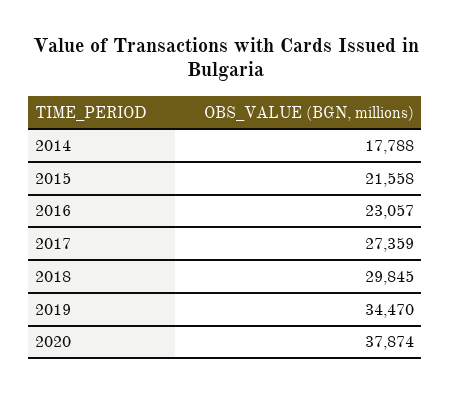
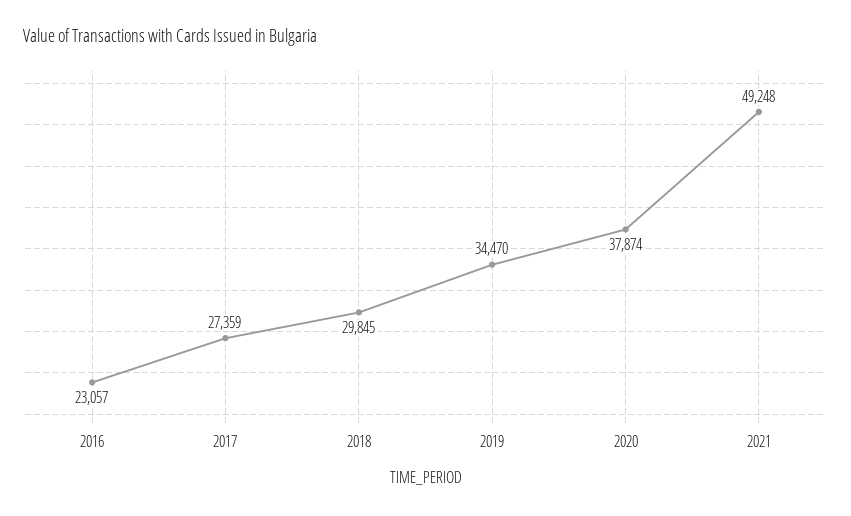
2014: 17788 -> none
2015: 21558 -> none
2021: none -> 49248

